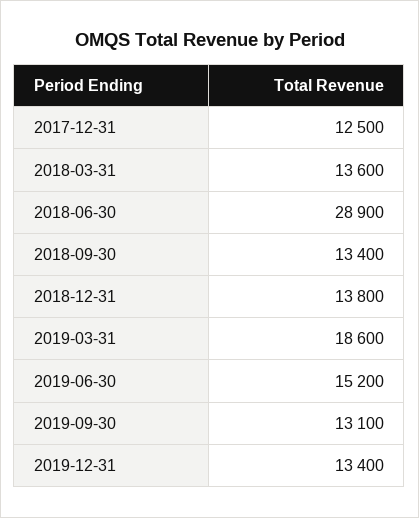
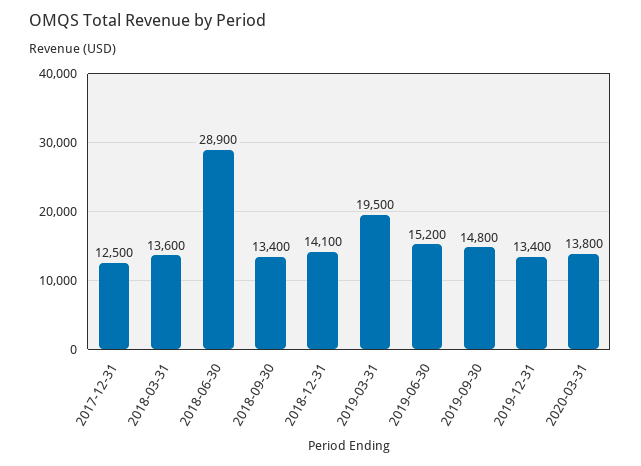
2018-12-31: 13800 -> 14100
2019-03-31: 18600 -> 19500
2019-09-30: 13100 -> 14800
2020-03-31: none -> 13800

